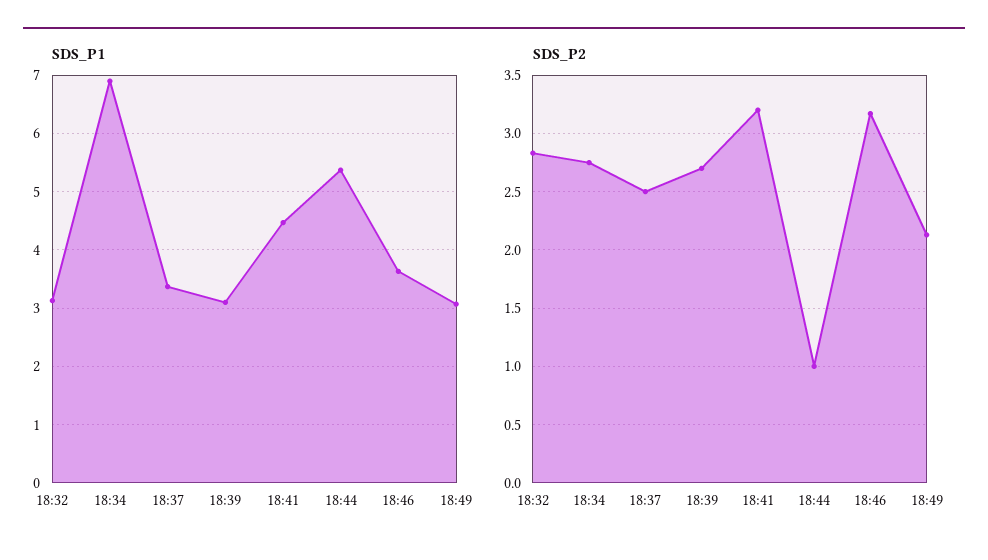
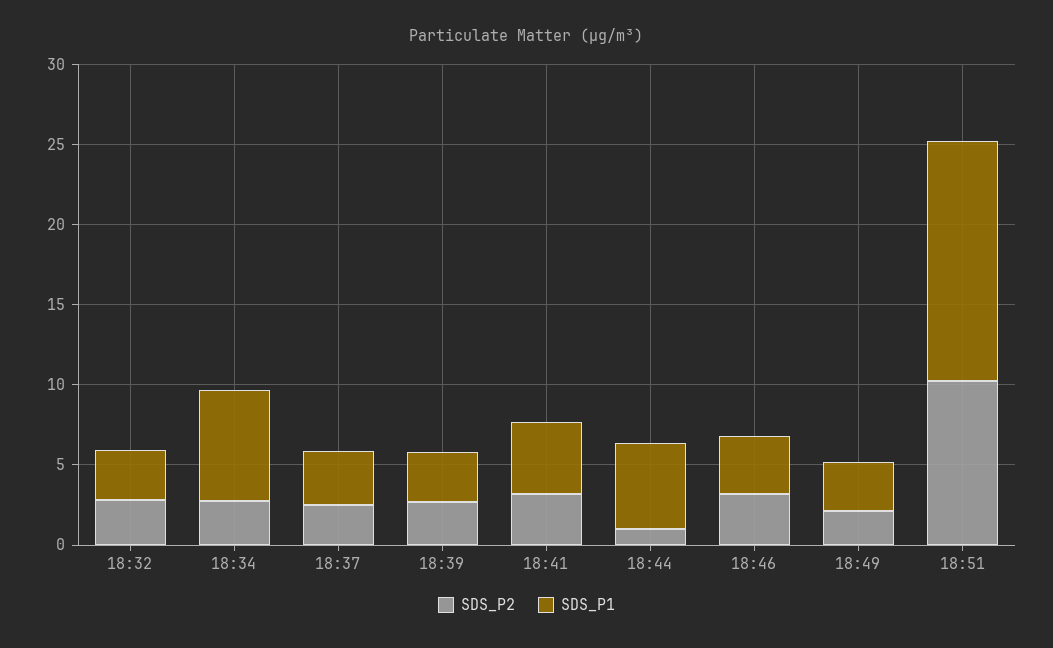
SDS_P2, 18:51: none -> 10
SDS_P1, 18:51: none -> 15

